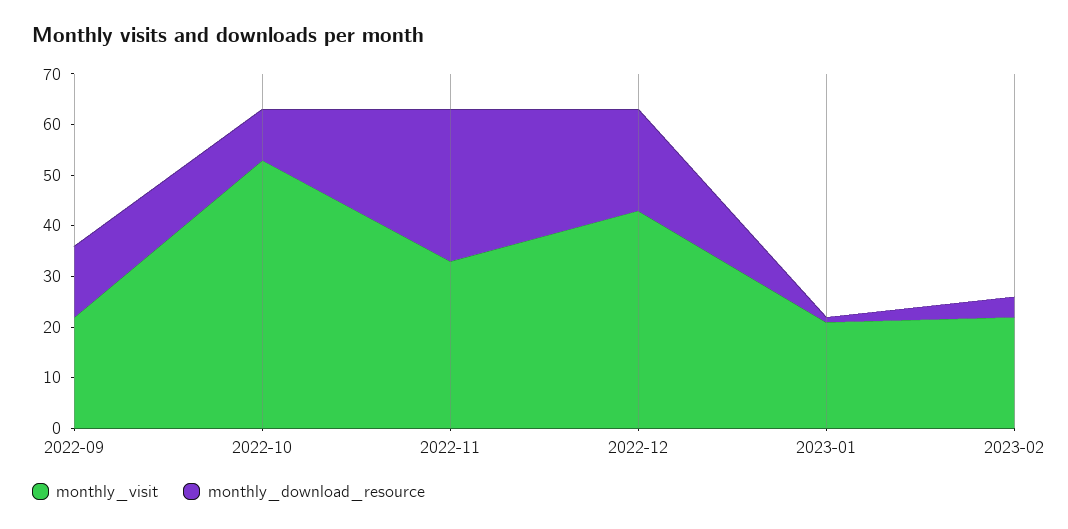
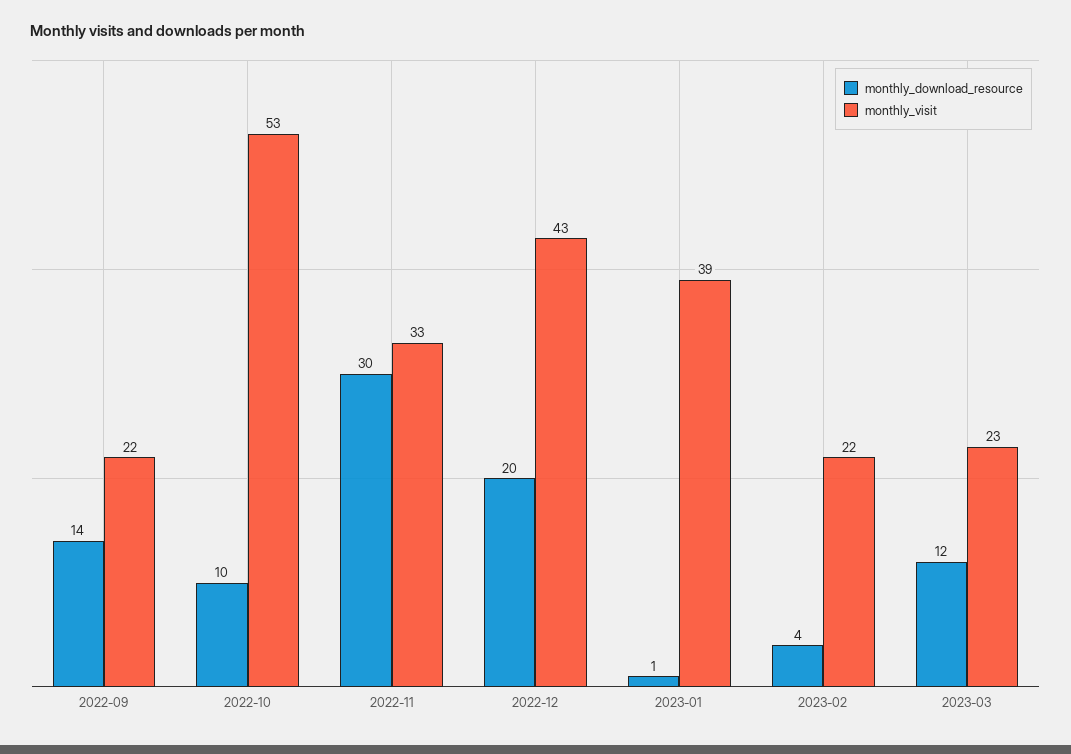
monthly_visit, 2023-01: 20 -> 39
monthly_download_resource, 2023-03: none -> 12
monthly_visit, 2023-03: none -> 23

